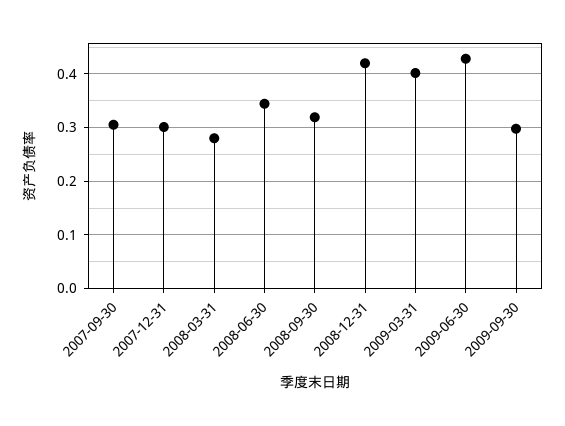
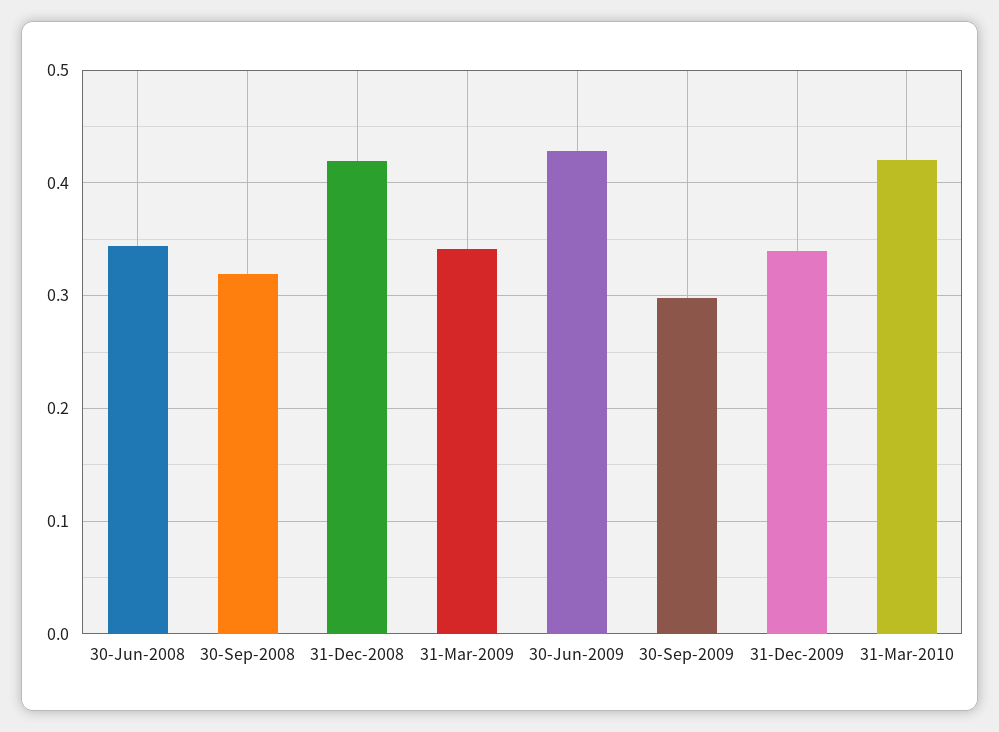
2007-09-30: 0.3 -> none
2007-12-31: 0.3 -> none
2008-03-31: 0.28 -> none
2009-03-31: 0.4 -> 0.34
31-Dec-2009: none -> 0.34
31-Mar-2010: none -> 0.42

